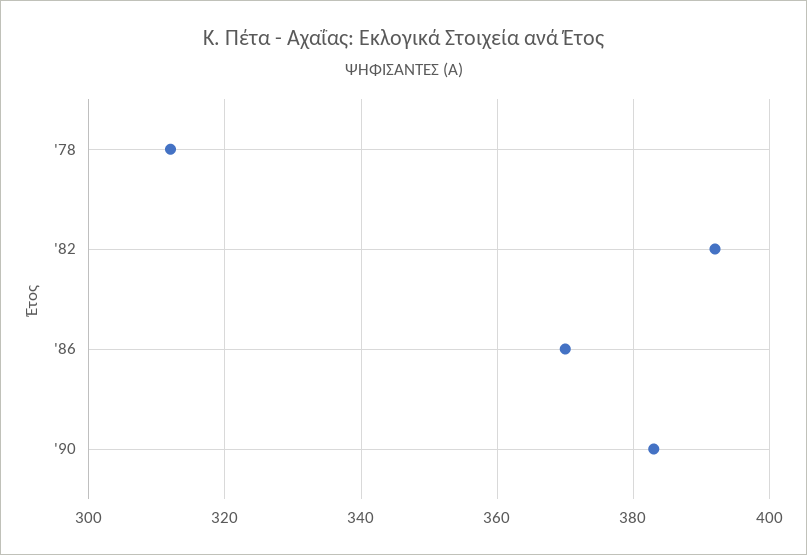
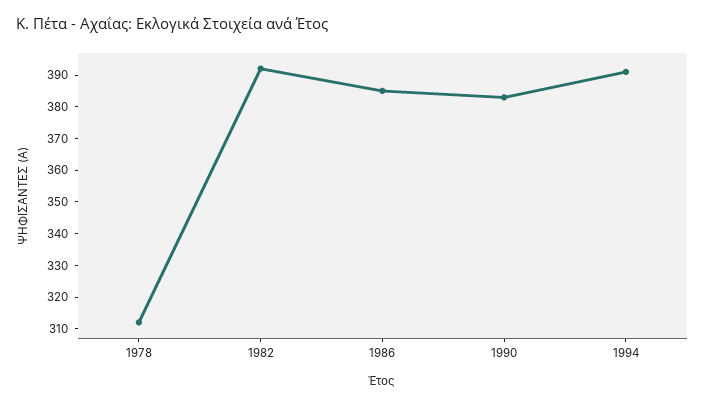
'86: 370 -> 385
1994: none -> 390

